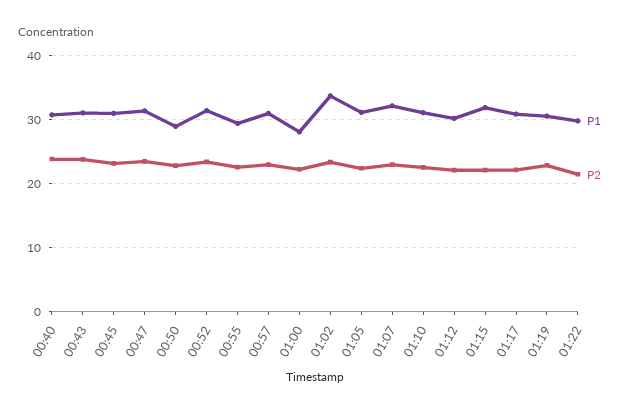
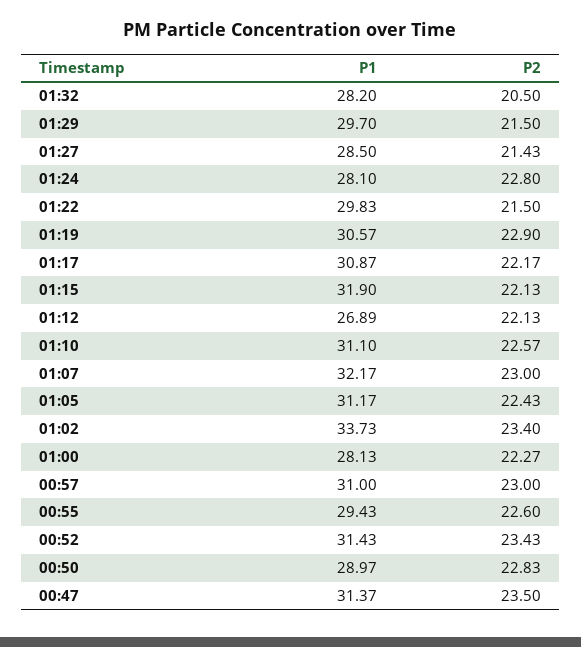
P1, 00:40: 31 -> none
P2, 00:40: 24 -> none
P1, 00:43: 31 -> none
P2, 00:43: 24 -> none
P1, 00:45: 31 -> none
P2, 00:45: 23 -> none
P1, 01:12: 30 -> 26.89
P1, 01:32: none -> 28.2
P2, 01:32: none -> 20.5
P1, 01:29: none -> 29.7
P2, 01:29: none -> 21.5
P1, 01:27: none -> 28.5
P2, 01:27: none -> 21.43
P1, 01:24: none -> 28.1
P2, 01:24: none -> 22.8

